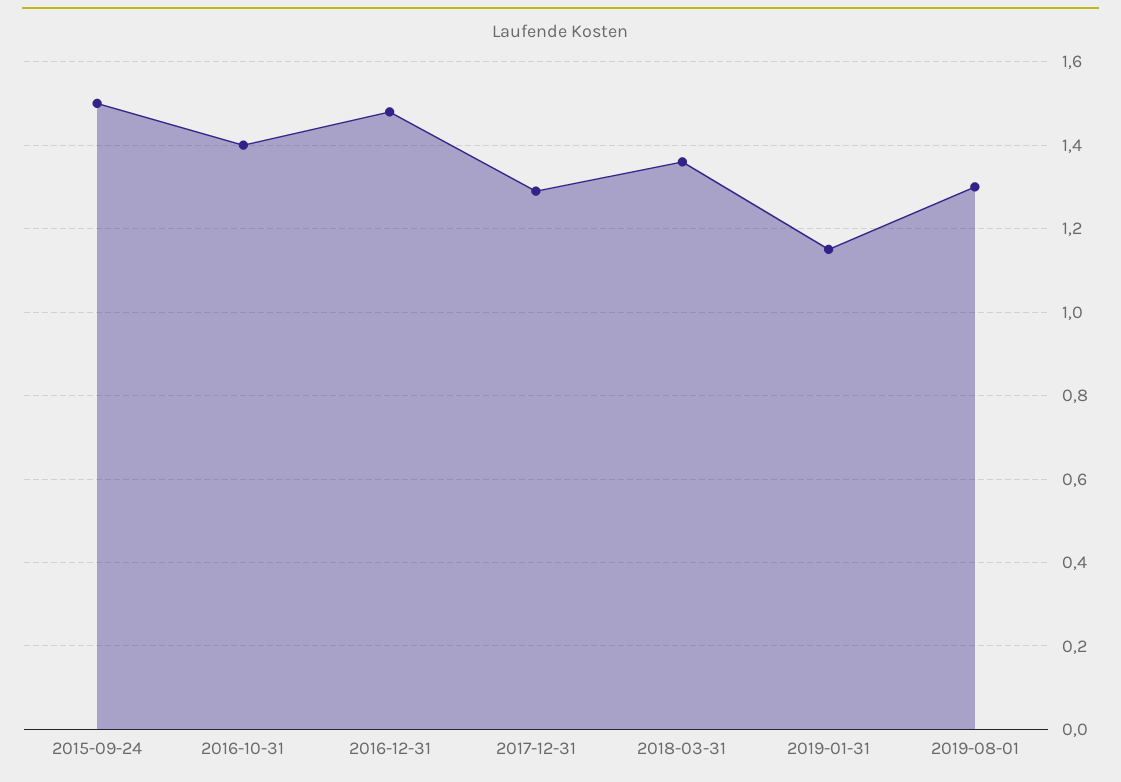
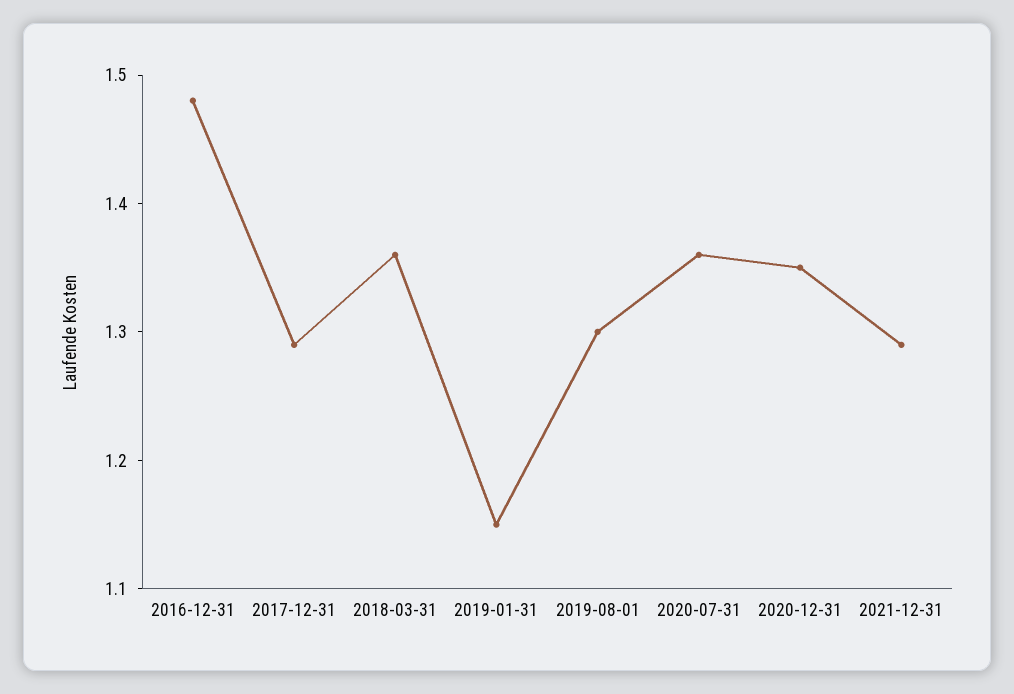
2015-09-24: 1.5 -> none
2016-10-31: 1.4 -> none
2020-07-31: none -> 1.36
2020-12-31: none -> 1.35
2021-12-31: none -> 1.29

